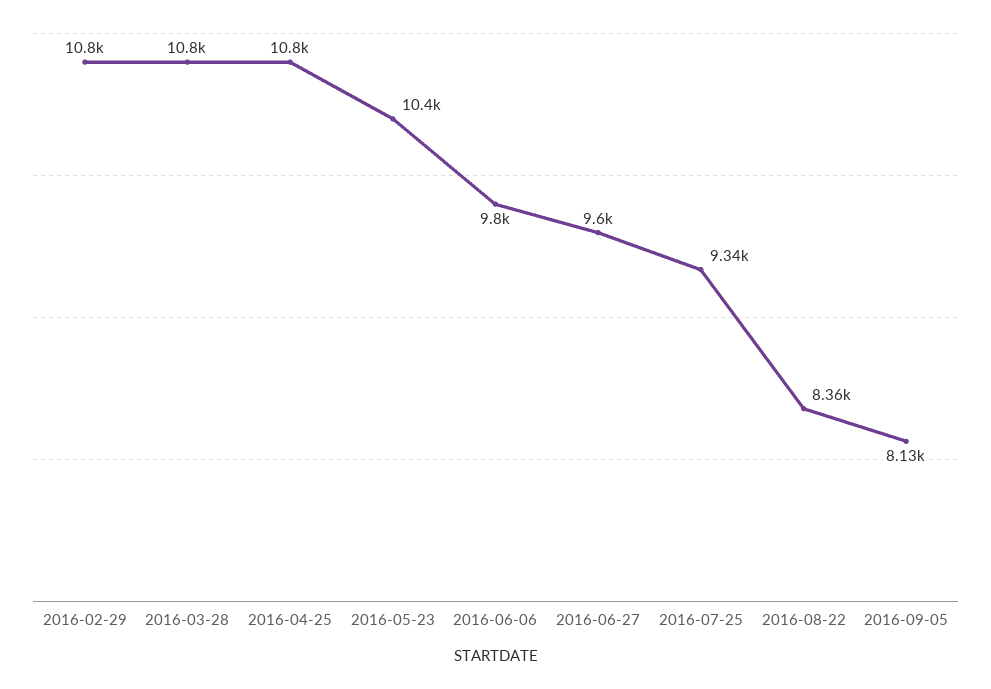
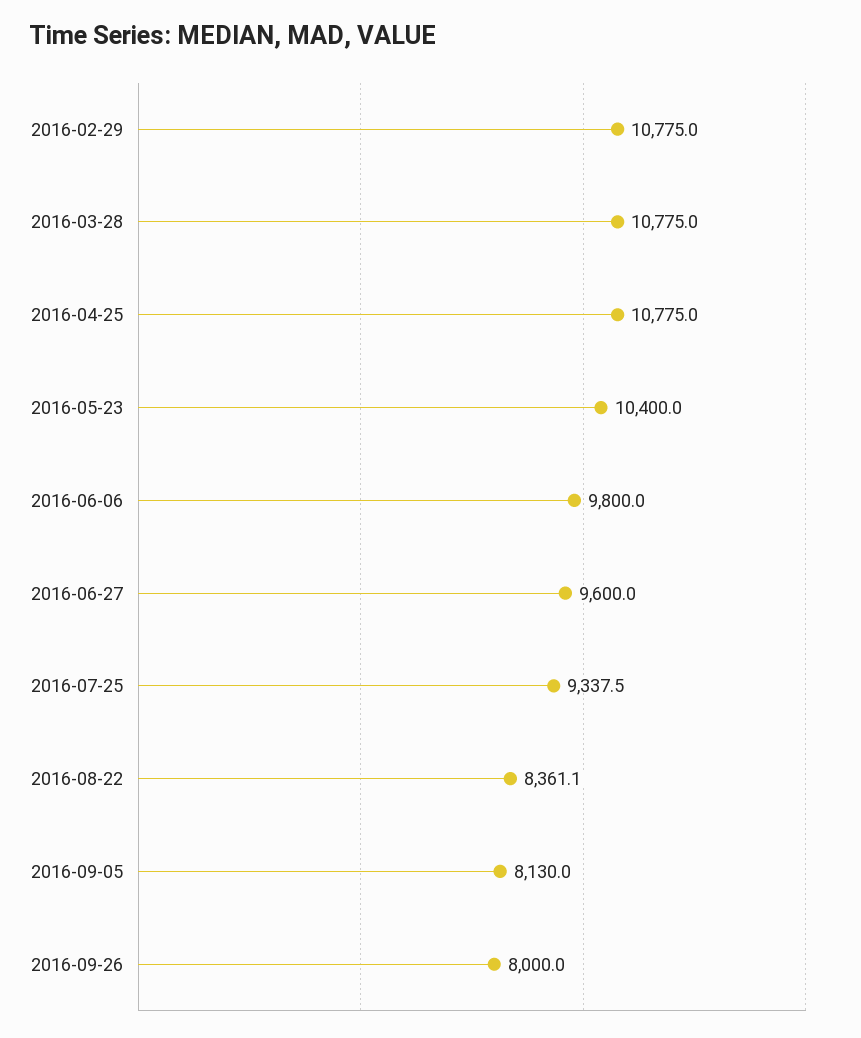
2016-09-26: none -> 8000

